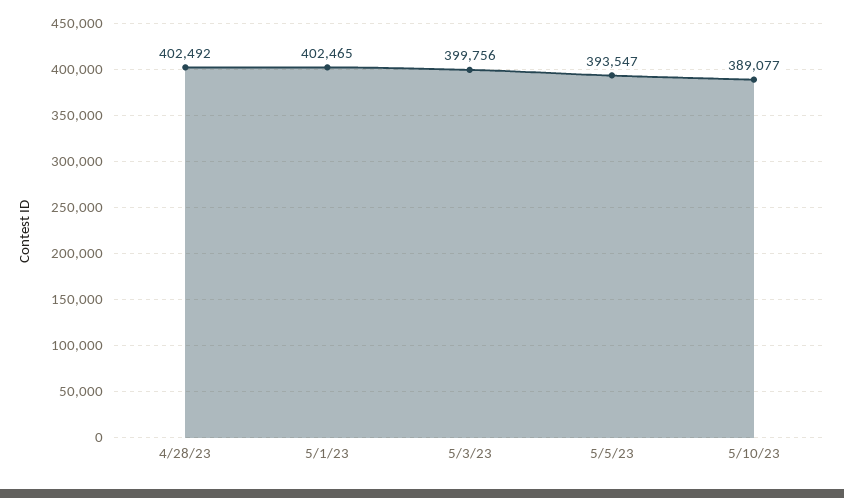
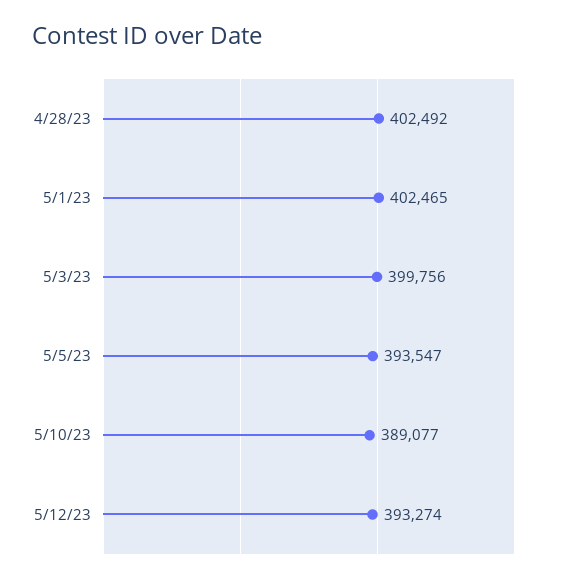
5/12/23: none -> 393274

